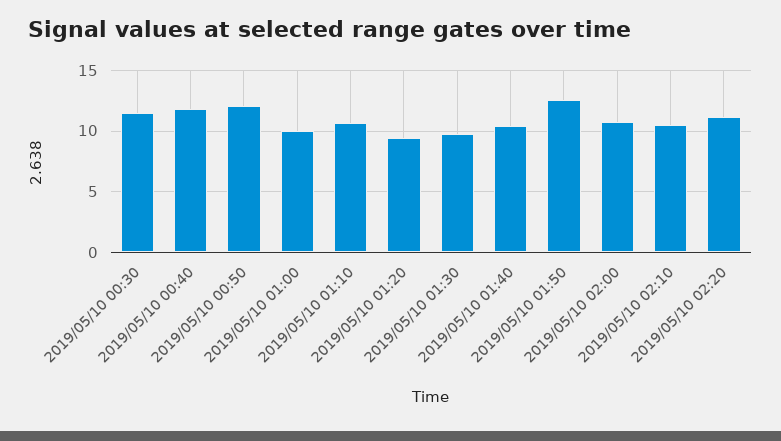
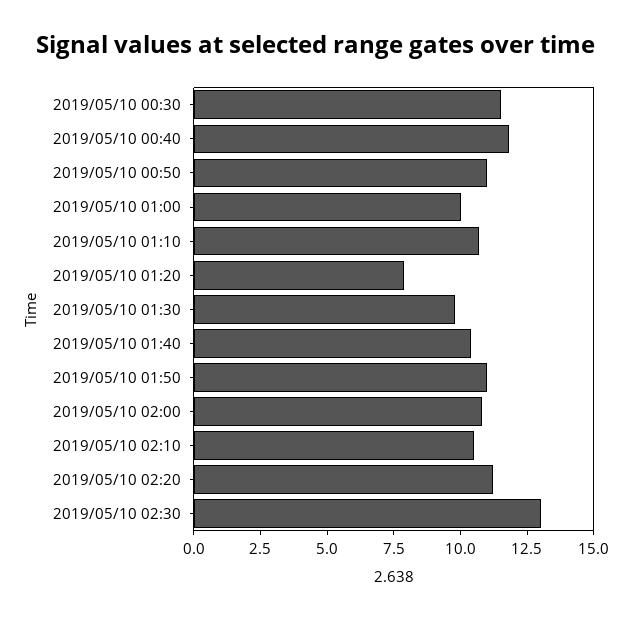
2019/05/10 00:50: 12 -> 11
2019/05/10 01:20: 9.5 -> 8
2019/05/10 01:50: 12.5 -> 11
2019/05/10 02:30: none -> 13

